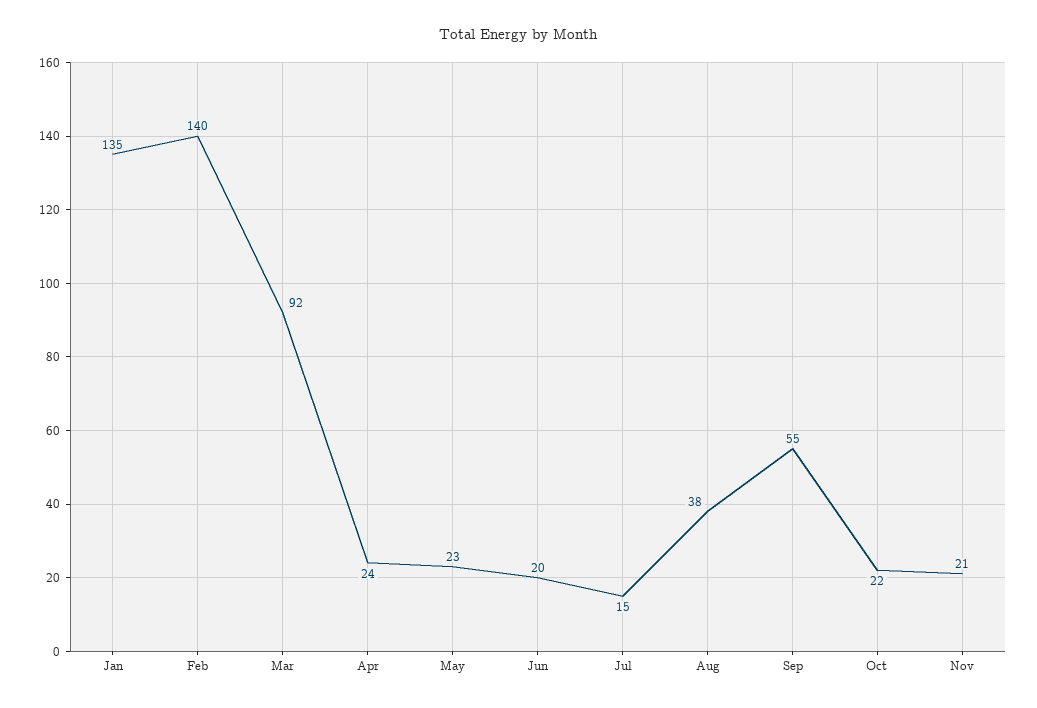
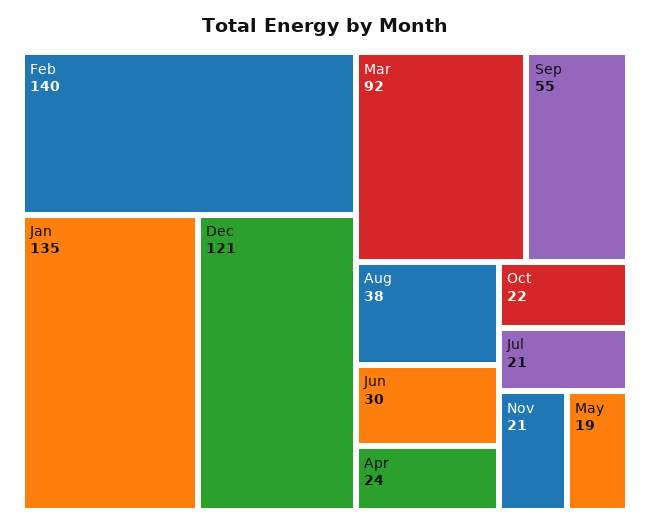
May: 23 -> 19
Jun: 20 -> 30
Jul: 15 -> 21
Dec: none -> 121

